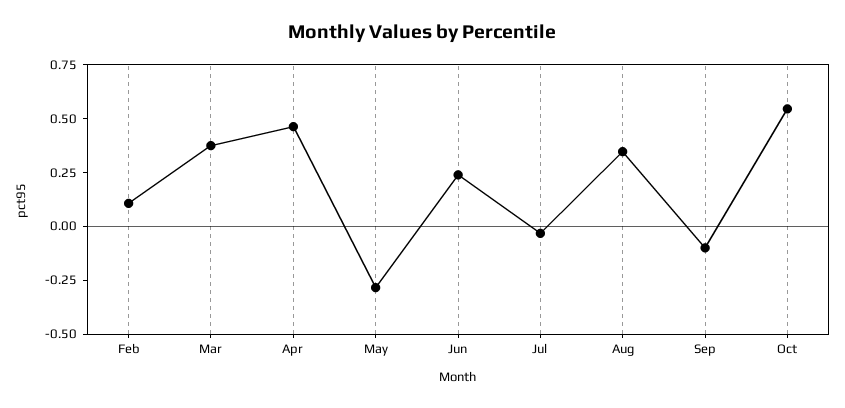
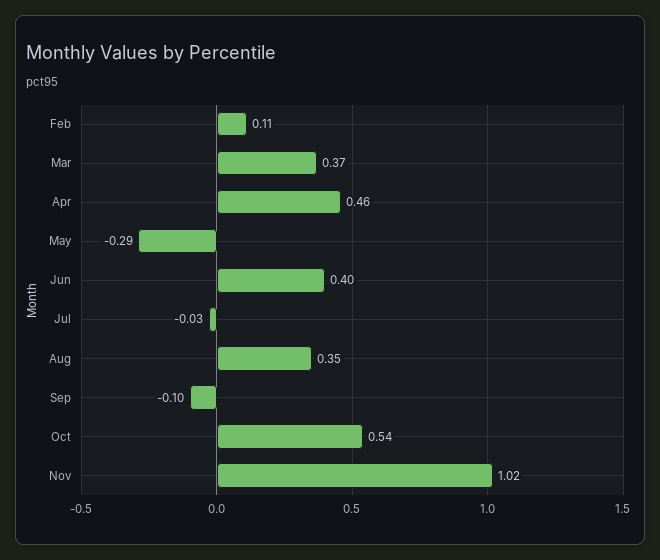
Jun: 0.25 -> 0.4
Nov: none -> 1.02

